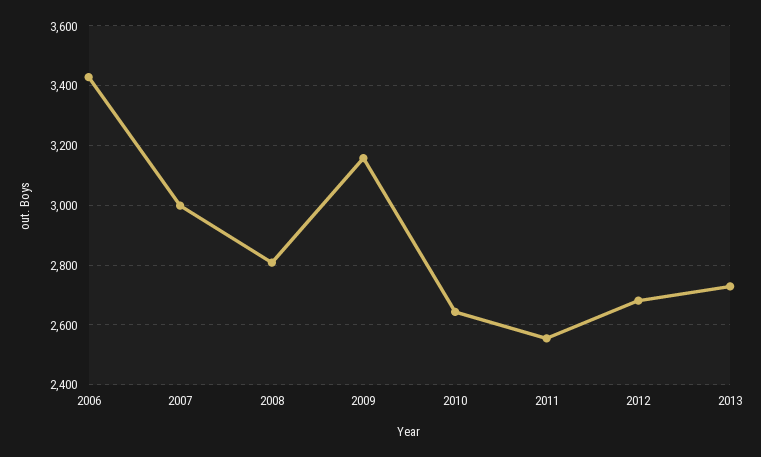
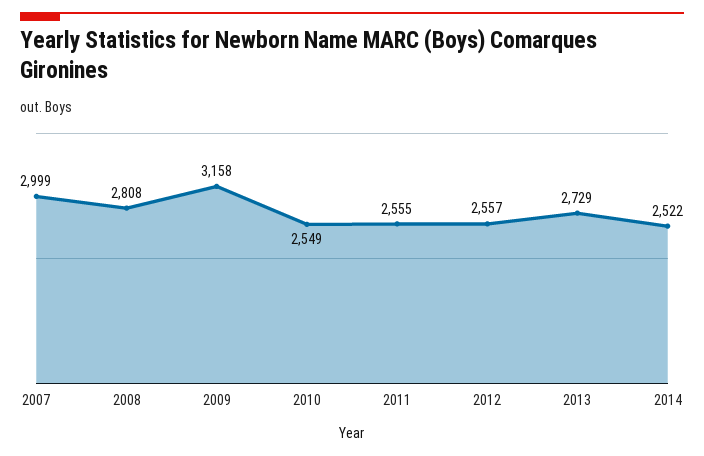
2006: 3425 -> none
2010: 2650 -> 2549
2012: 2675 -> 2557
2014: none -> 2522

